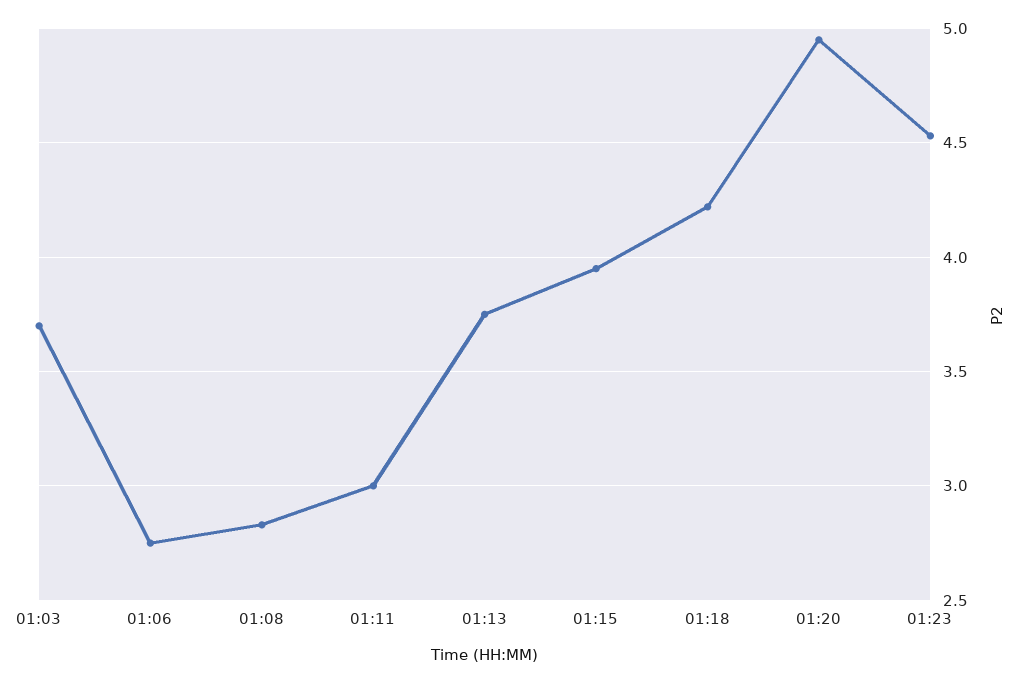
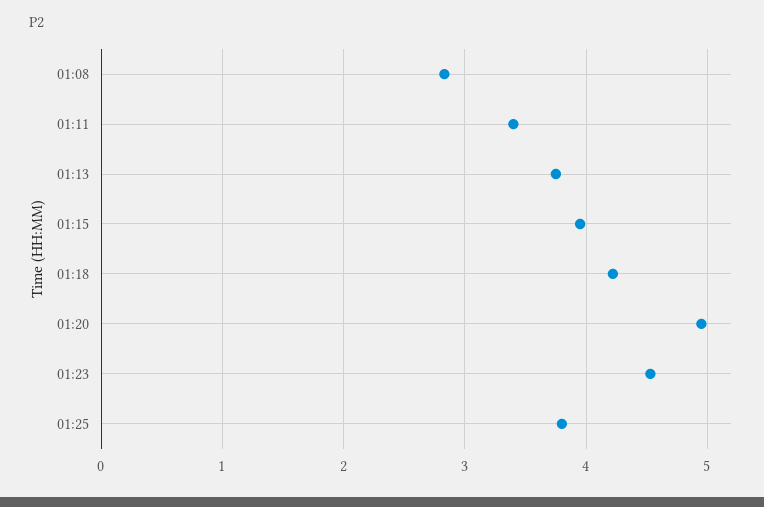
01:03: 3.7 -> none
01:06: 2.75 -> none
01:11: 3 -> 3.4
01:25: none -> 3.8

